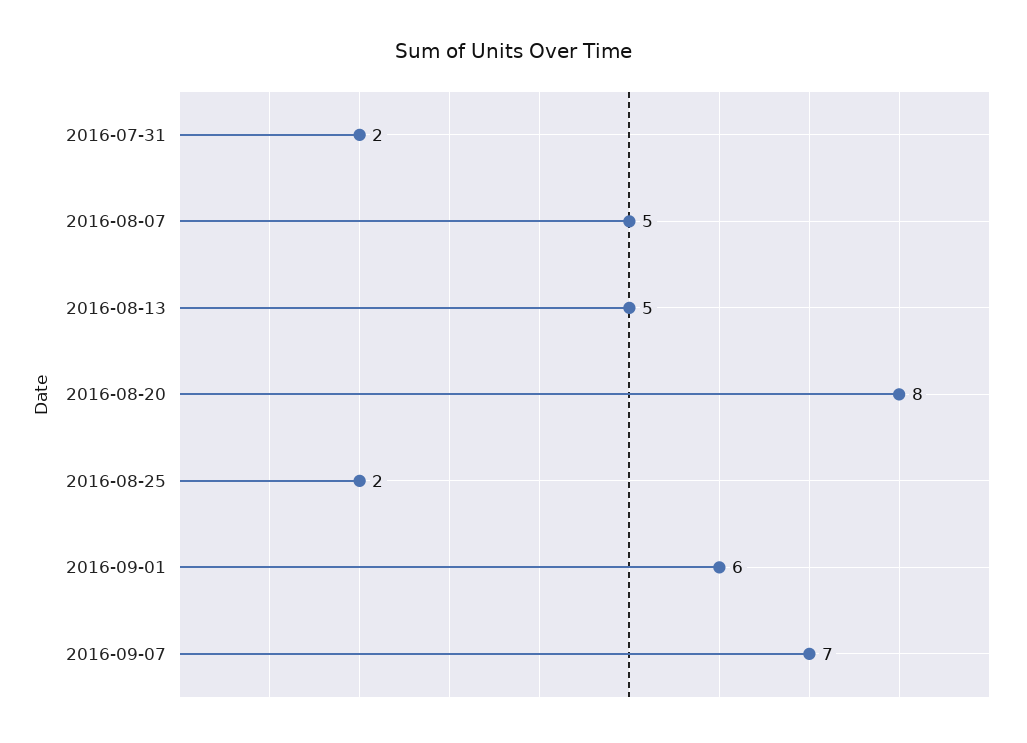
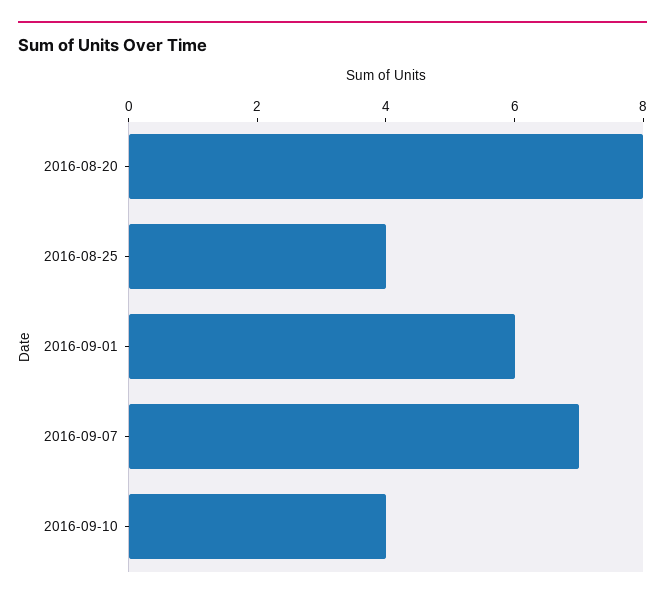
2016-07-31: 2 -> none
2016-08-07: 5 -> none
2016-08-13: 5 -> none
2016-08-25: 2 -> 4
2016-09-10: none -> 4

